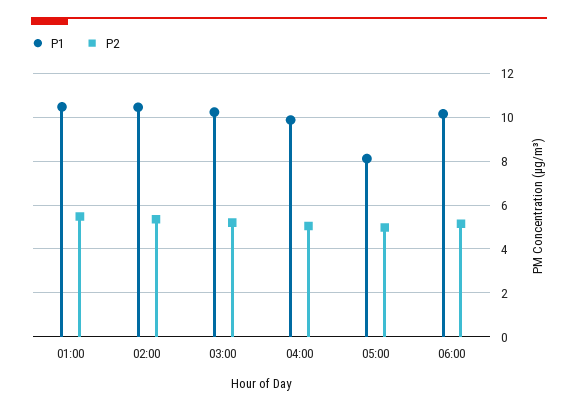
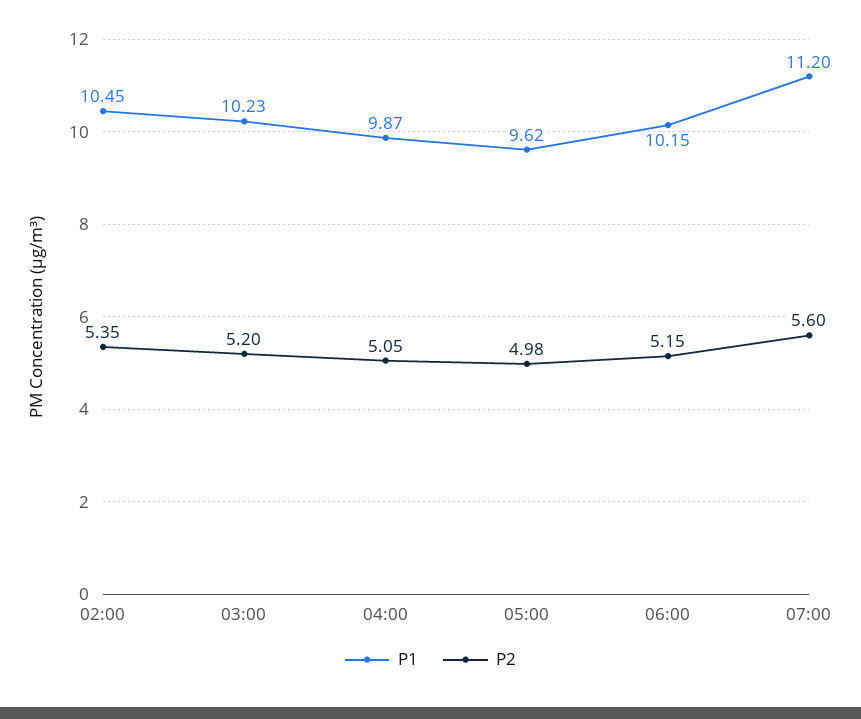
P1, 01:00: 10.5 -> none
P2, 01:00: 5.5 -> none
P1, 05:00: 8 -> 9.62
P1, 07:00: none -> 11.2
P2, 07:00: none -> 5.6

